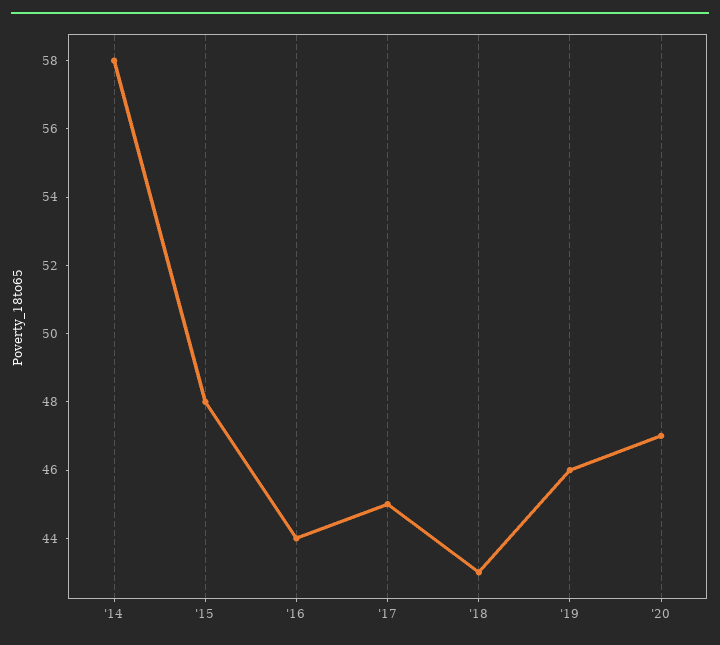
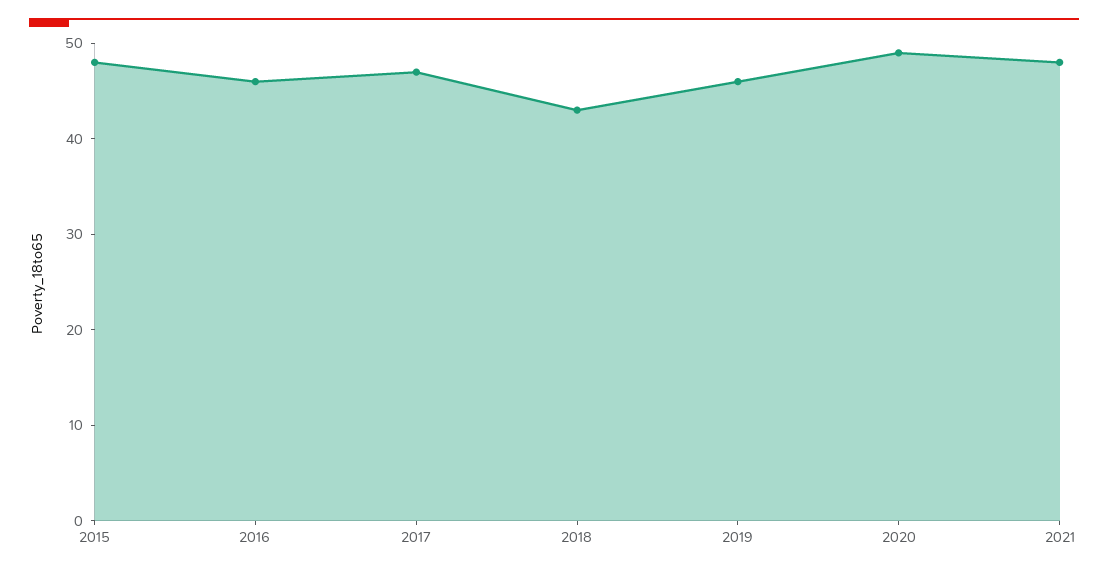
'14: 58 -> none
'16: 44 -> 46
'17: 45 -> 47
'20: 47 -> 49
2021: none -> 48

